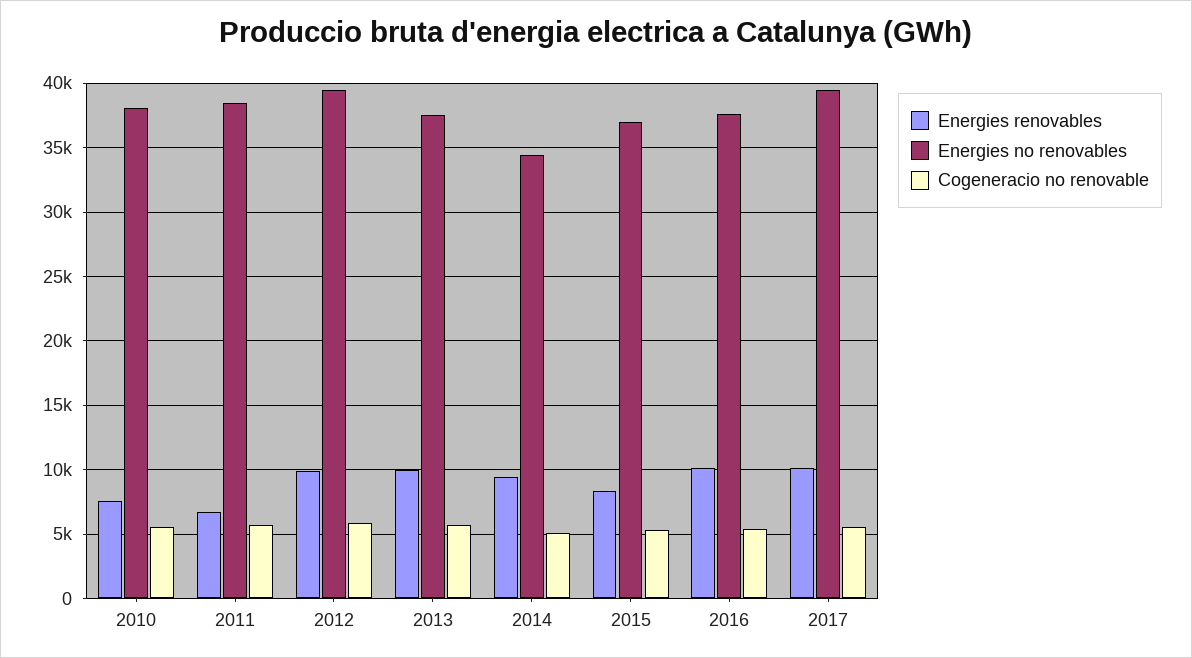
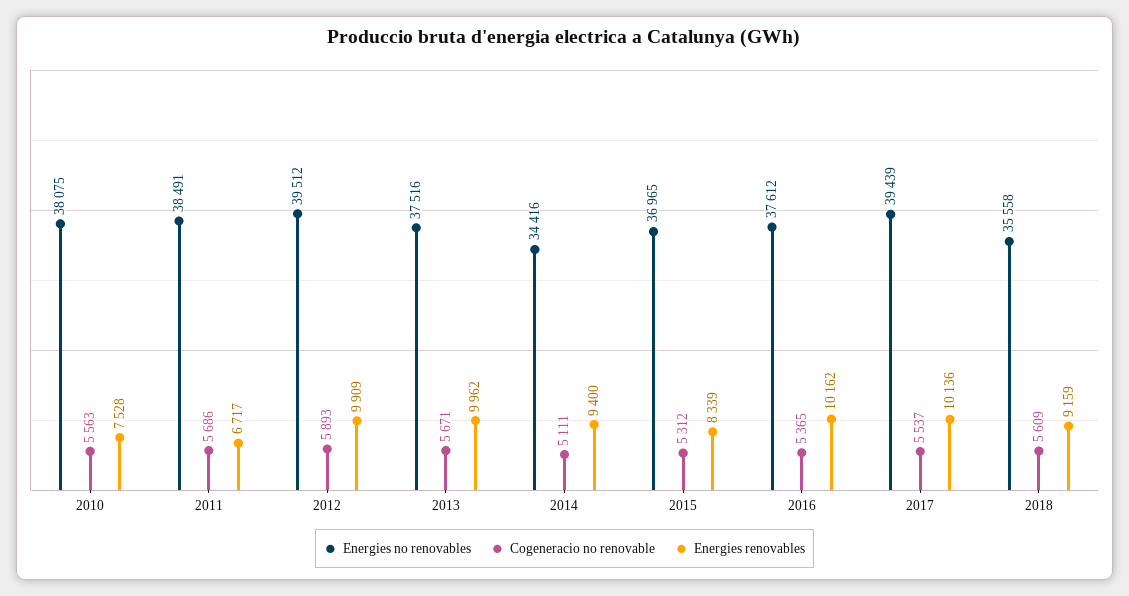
Energies no renovables, 2018: none -> 35558
Cogeneracio no renovable, 2018: none -> 5609
Energies renovables, 2018: none -> 9159

